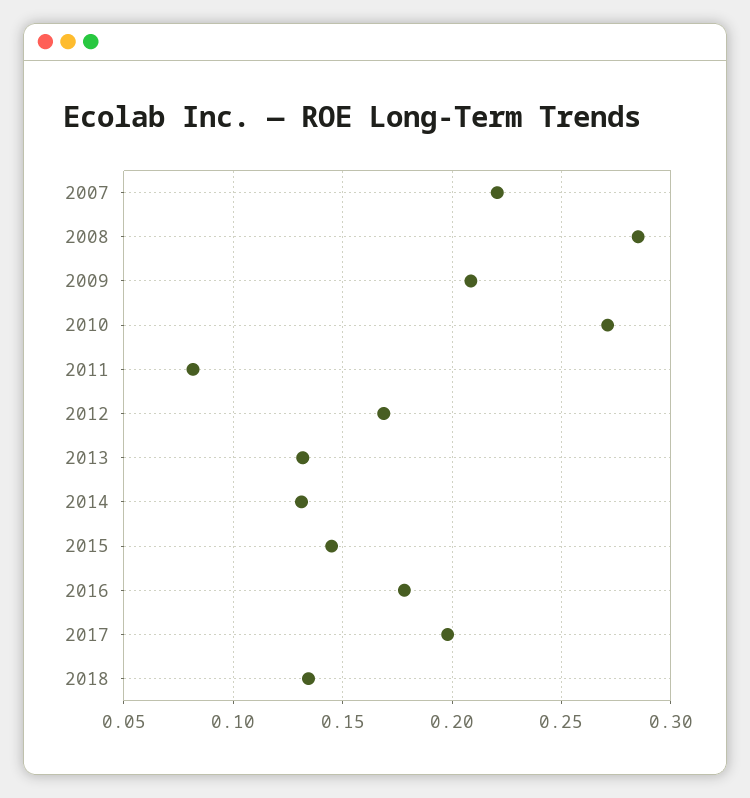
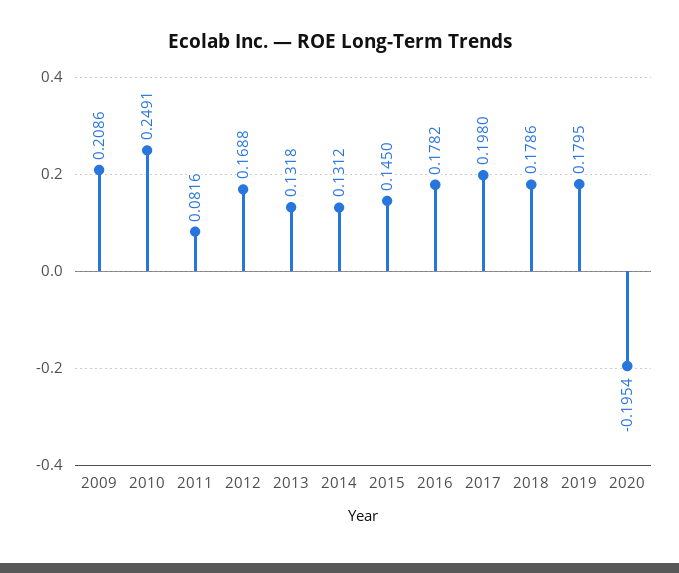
2007: 0.22 -> none
2008: 0.285 -> none
2010: 0.27 -> 0.2491
2018: 0.135 -> 0.1786
2019: none -> 0.1795
2020: none -> -0.1954

